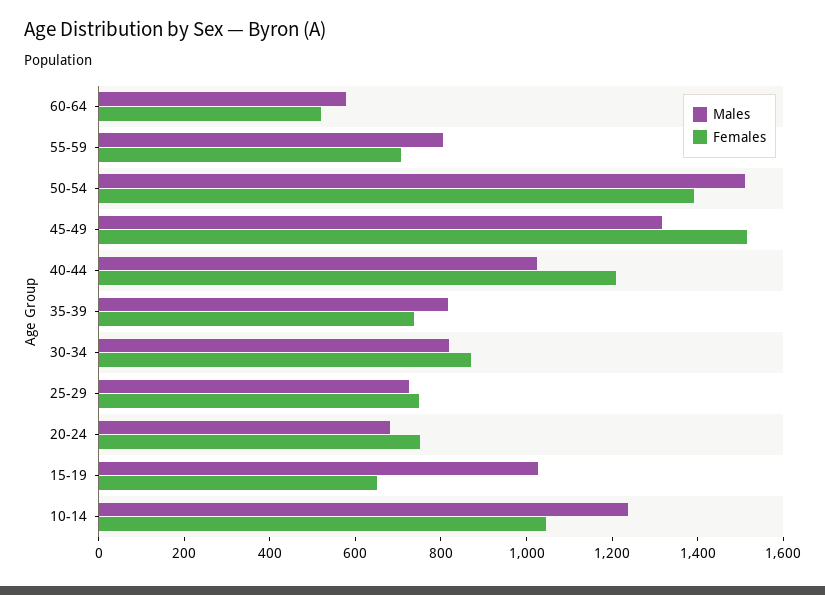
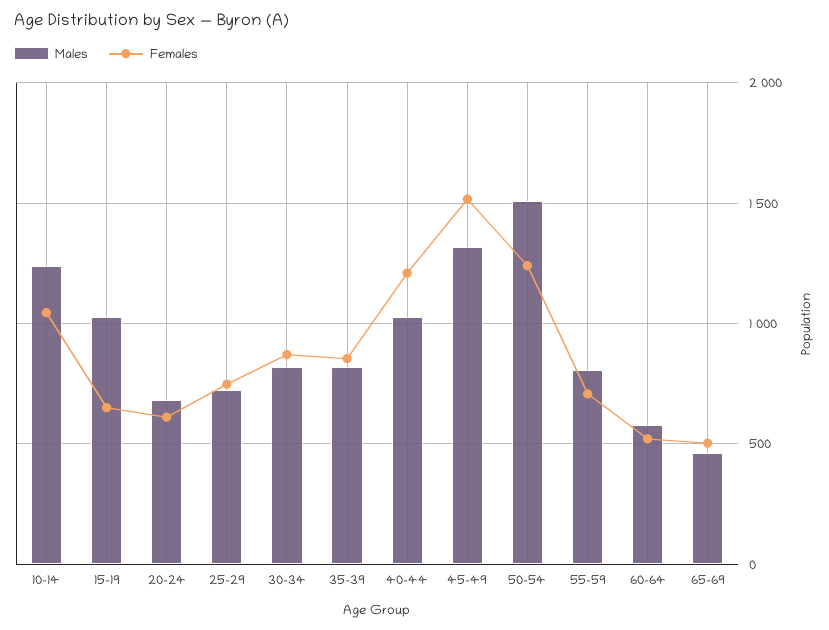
Females, 50-54: 1400 -> 1250
Females, 35-39: 750 -> 850
Females, 20-24: 750 -> 600
Males, 65-69: none -> 450
Females, 65-69: none -> 500

